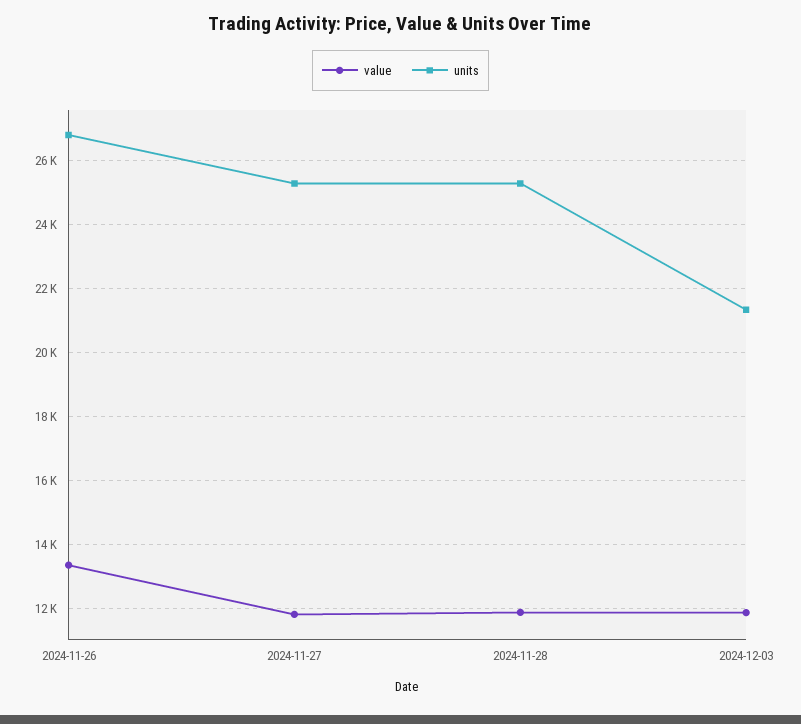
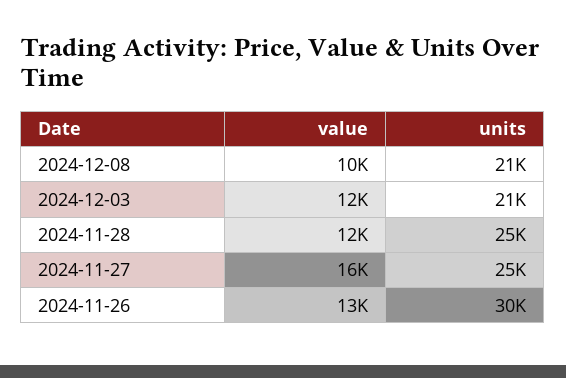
units, 2024-11-26: 26800 -> 30000
value, 2024-11-27: 11800 -> 16000
value, 2024-12-08: none -> 10000
units, 2024-12-08: none -> 21000

